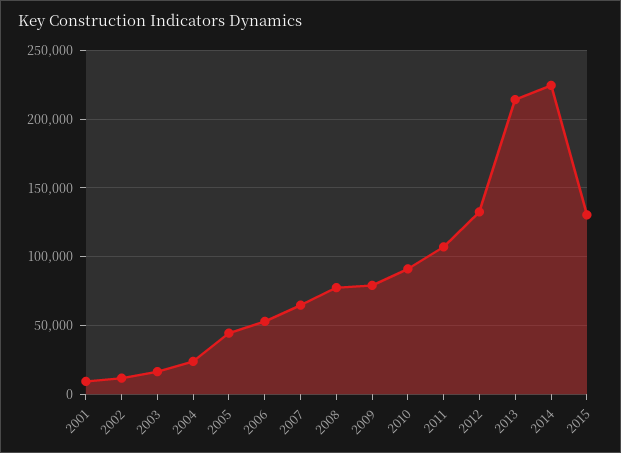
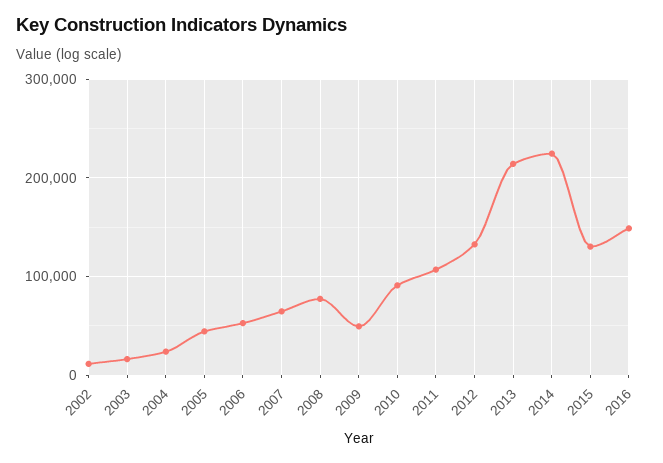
2001: 10000 -> none
2009: 80000 -> 50000
2016: none -> 150000

